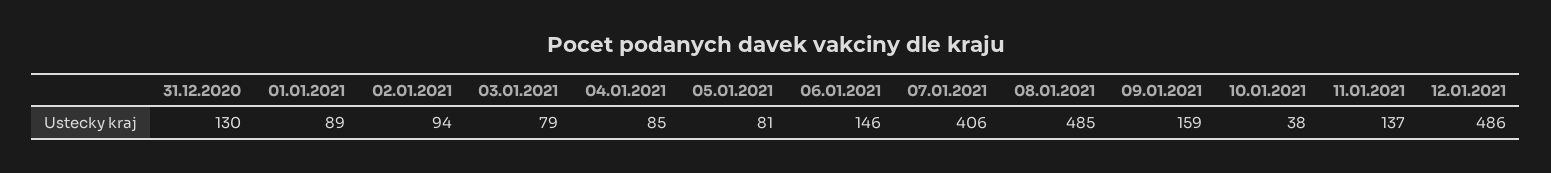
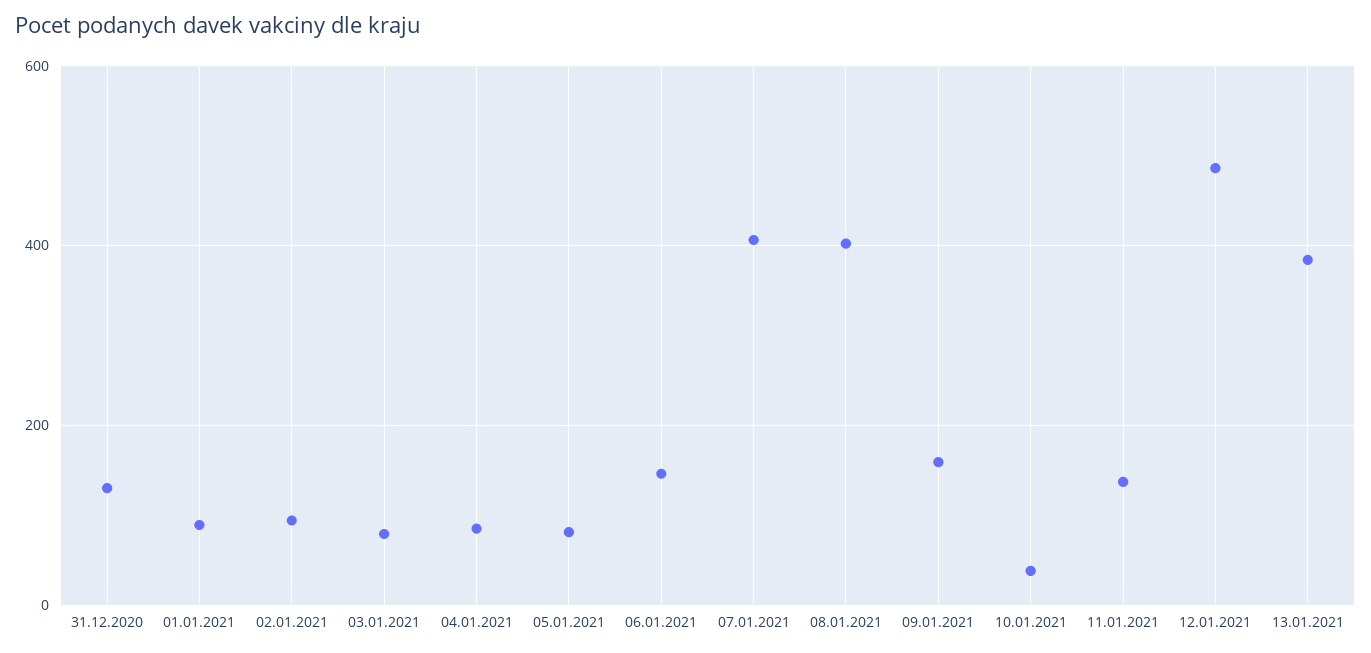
08.01.2021: 485 -> 400
13.01.2021: none -> 380

